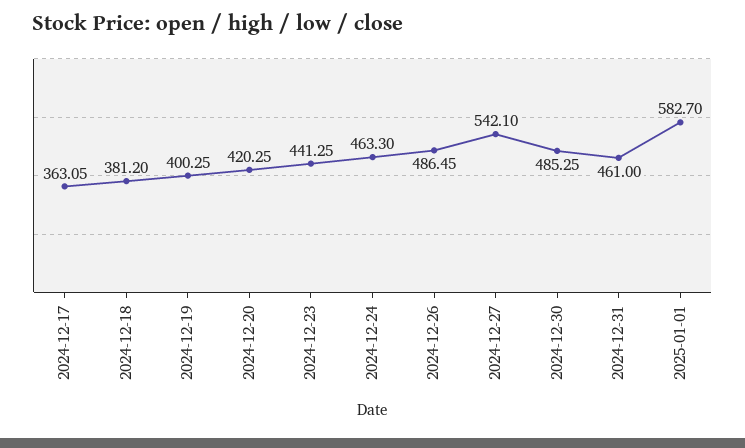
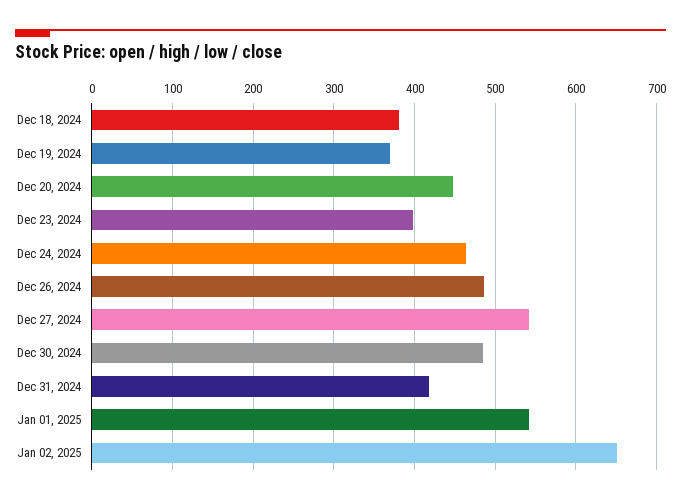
2024-12-17: 363.05 -> none
2024-12-19: 400.25 -> 370
2024-12-20: 420.25 -> 450
2024-12-23: 441.25 -> 400
2024-12-31: 461 -> 420
2025-01-01: 582.7 -> 540
Jan 02, 2025: none -> 650

